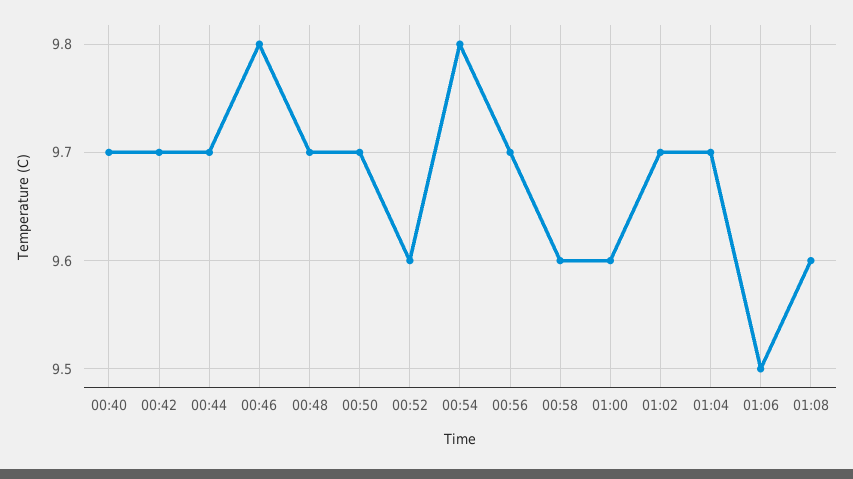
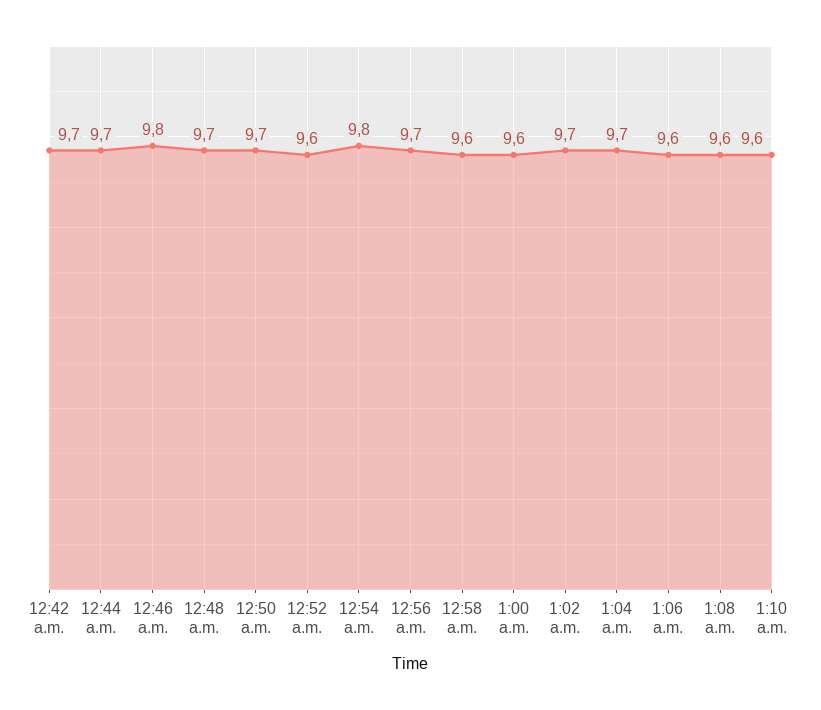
00:40: 9.7 -> none
01:06: 9.5 -> 9.6
1:10 a.m.: none -> 9.6

